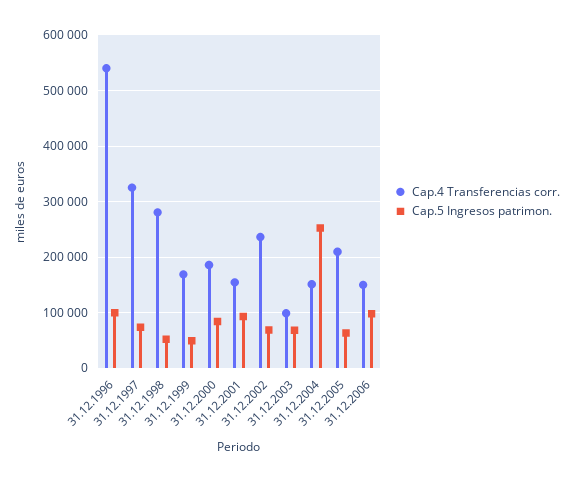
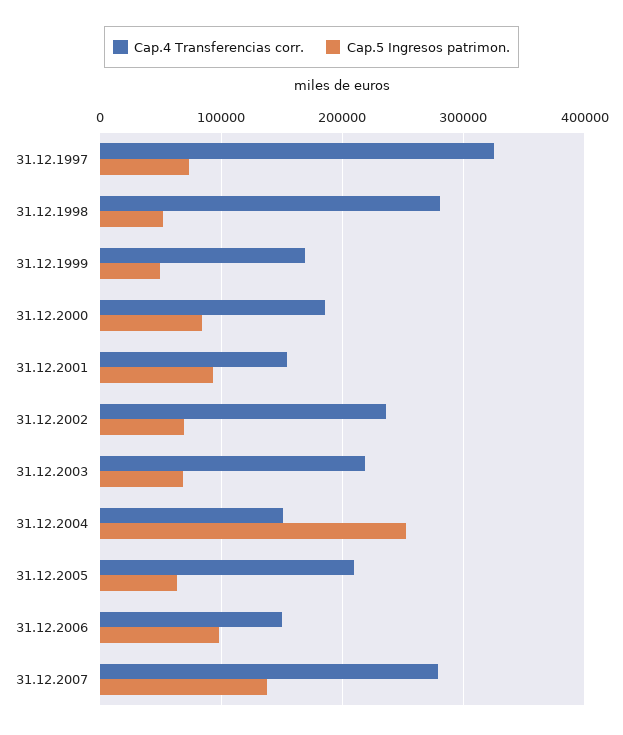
Cap.4 Transferencias corr., 31.12.1996: 540000 -> none
Cap.5 Ingresos patrimon., 31.12.1996: 100000 -> none
Cap.4 Transferencias corr., 31.12.2003: 100000 -> 220000
Cap.4 Transferencias corr., 31.12.2007: none -> 280000
Cap.5 Ingresos patrimon., 31.12.2007: none -> 140000

